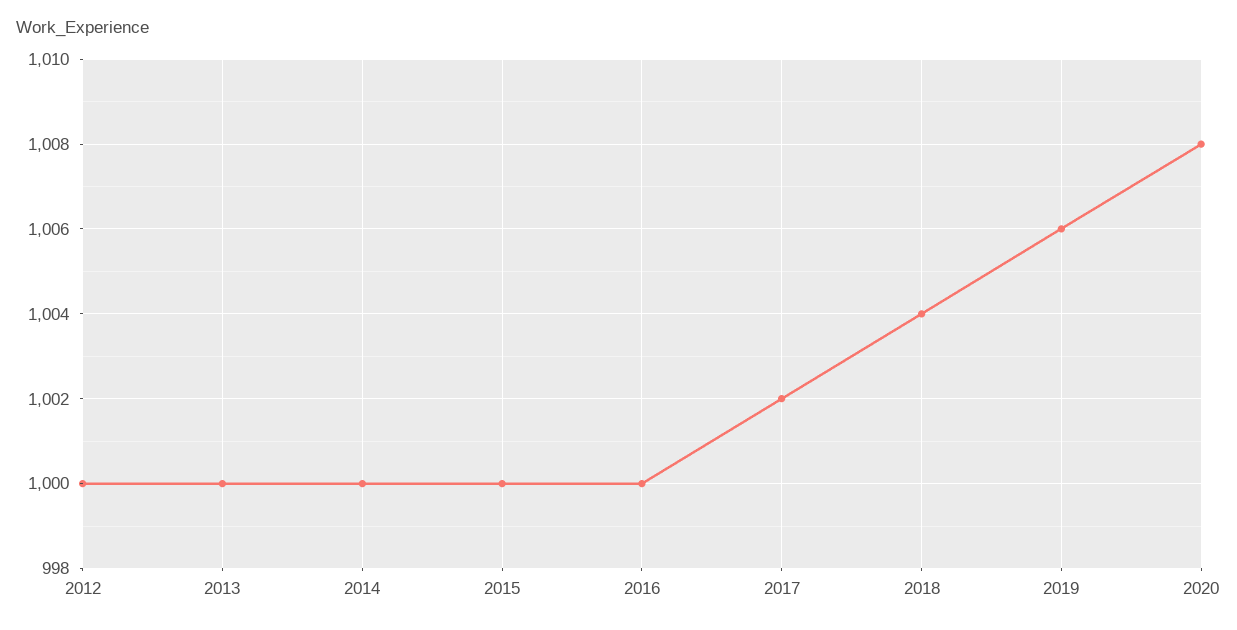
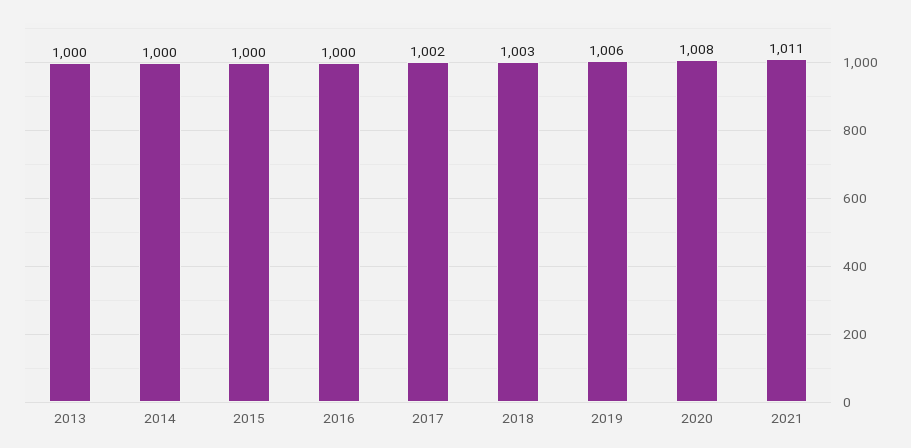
2012: 1000 -> none
2018: 1004 -> 1003
2021: none -> 1011

